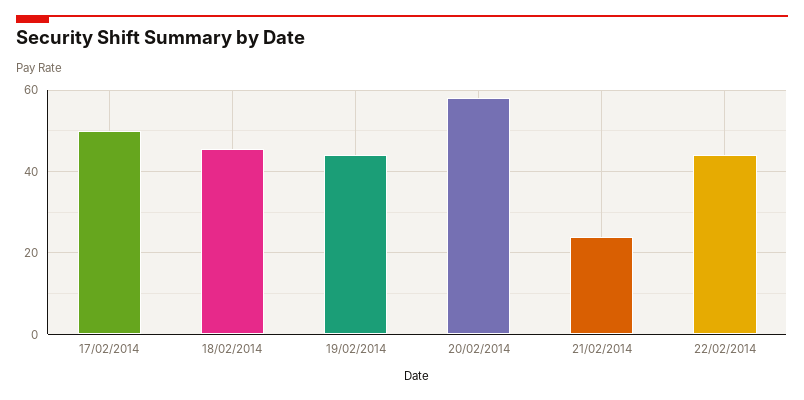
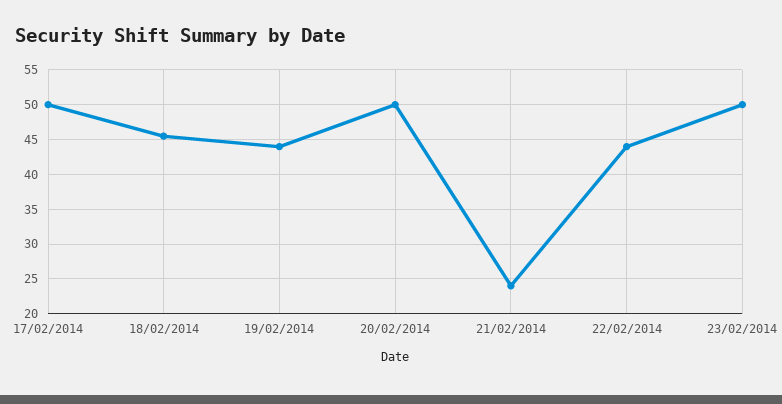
20/02/2014: 58 -> 50
23/02/2014: none -> 50

